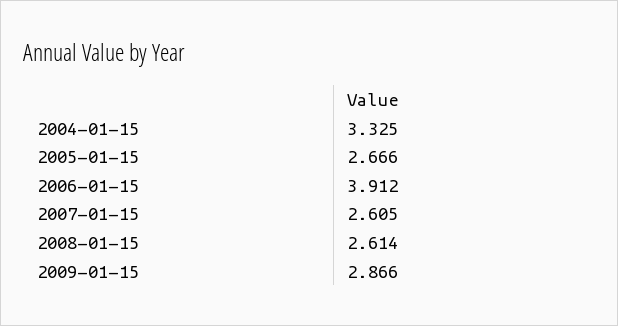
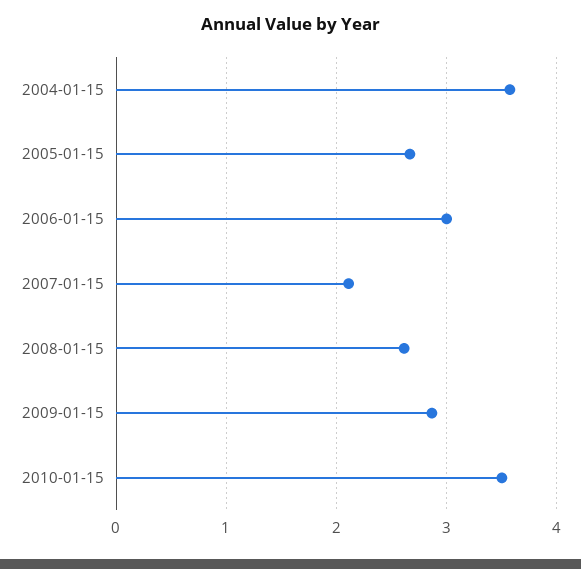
2004-01-15: 3.325 -> 3.6
2006-01-15: 3.912 -> 3
2007-01-15: 2.605 -> 2.1
2010-01-15: none -> 3.5

